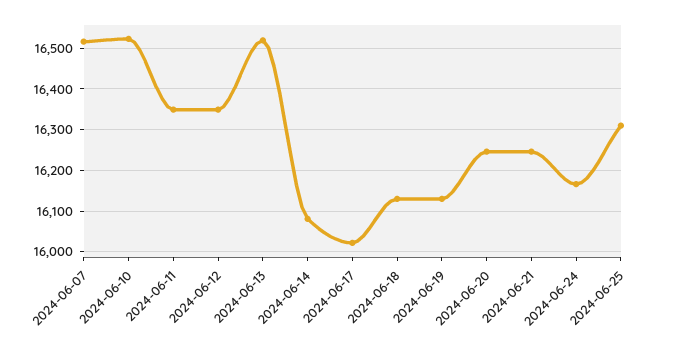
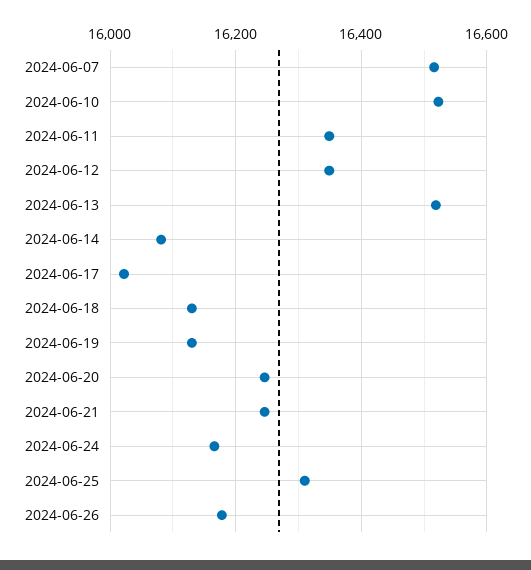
2024-06-26: none -> 16180

